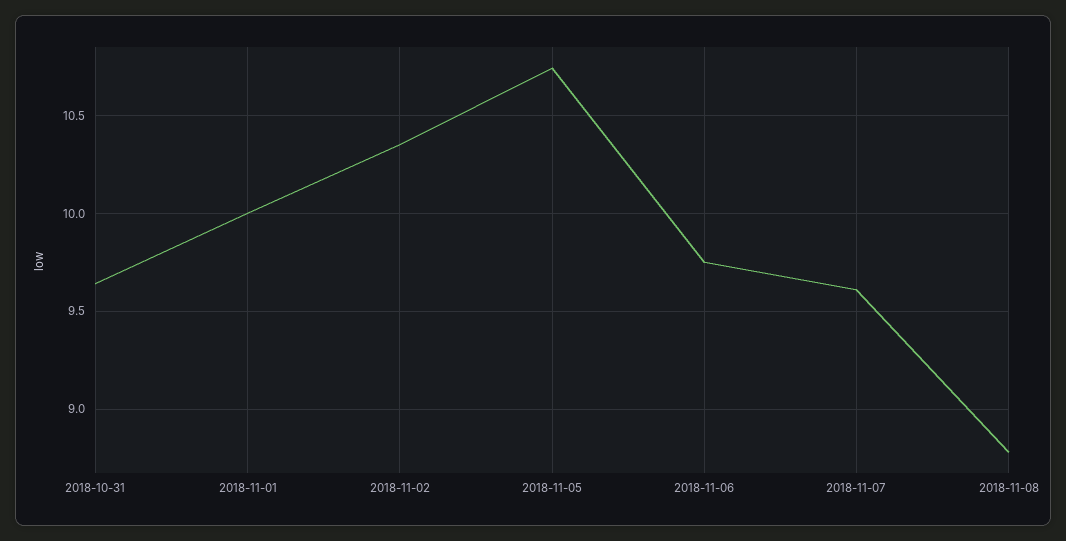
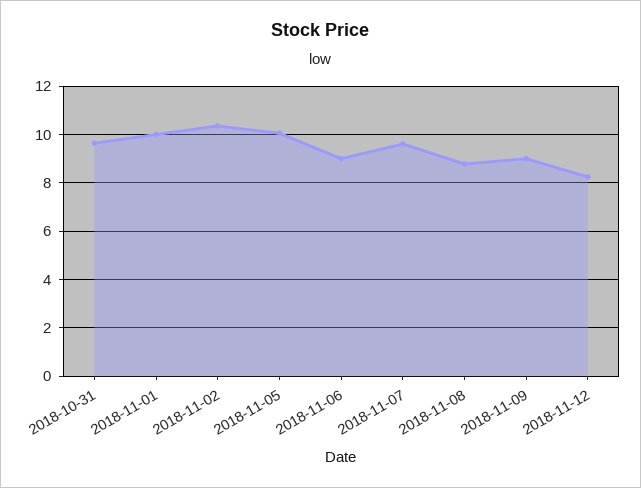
2018-11-05: 10.75 -> 10
2018-11-06: 9.75 -> 9
2018-11-09: none -> 9
2018-11-12: none -> 8.25

